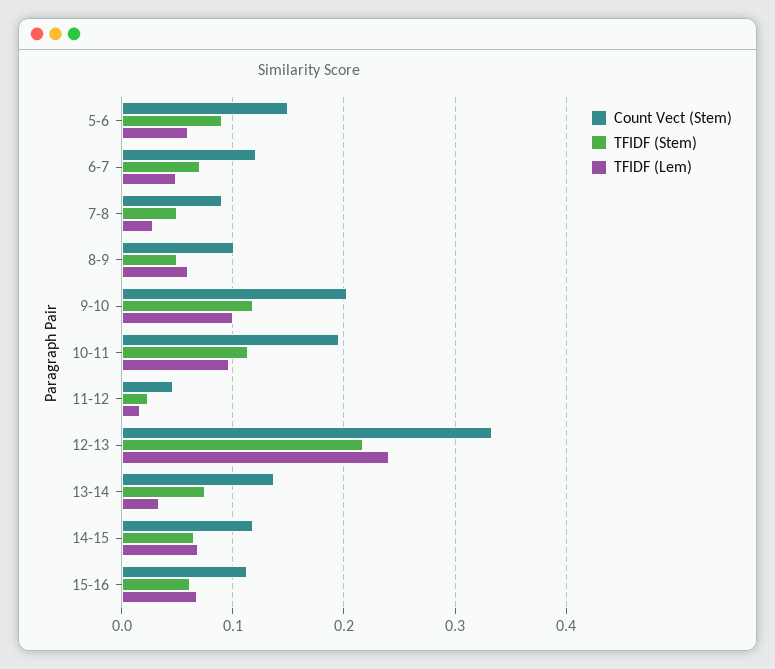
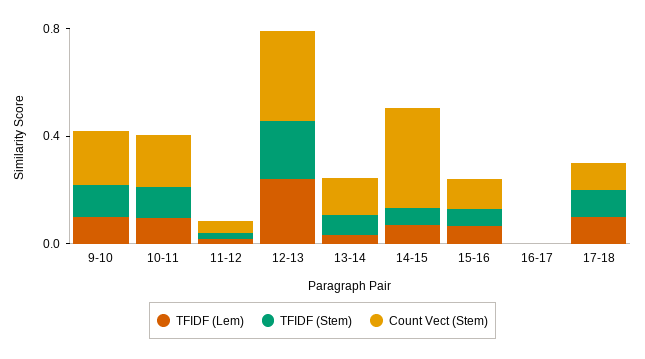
Count Vect (Stem), 5-6: 0.15 -> none
TFIDF (Stem), 5-6: 0.09 -> none
TFIDF (Lem), 5-6: 0.06 -> none
Count Vect (Stem), 6-7: 0.12 -> none
TFIDF (Stem), 6-7: 0.07 -> none
TFIDF (Lem), 6-7: 0.05 -> none
Count Vect (Stem), 7-8: 0.09 -> none
TFIDF (Stem), 7-8: 0.05 -> none
TFIDF (Lem), 7-8: 0.03 -> none
Count Vect (Stem), 8-9: 0.1 -> none
TFIDF (Stem), 8-9: 0.05 -> none
TFIDF (Lem), 8-9: 0.06 -> none
Count Vect (Stem), 14-15: 0.12 -> 0.4
TFIDF (Lem), 16-17: none -> 0
TFIDF (Stem), 16-17: none -> 0
Count Vect (Stem), 16-17: none -> 0
TFIDF (Lem), 17-18: none -> 0.1
TFIDF (Stem), 17-18: none -> 0.1
Count Vect (Stem), 17-18: none -> 0.1

